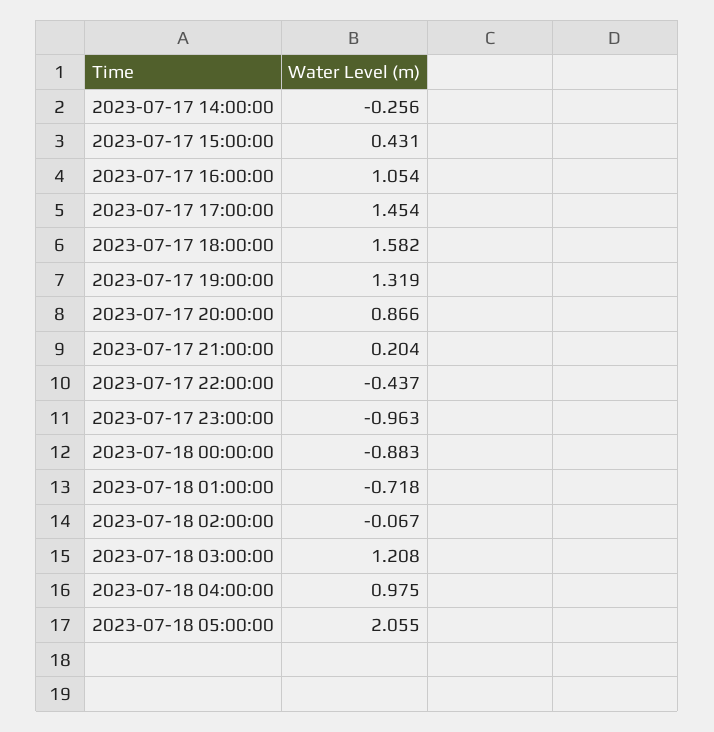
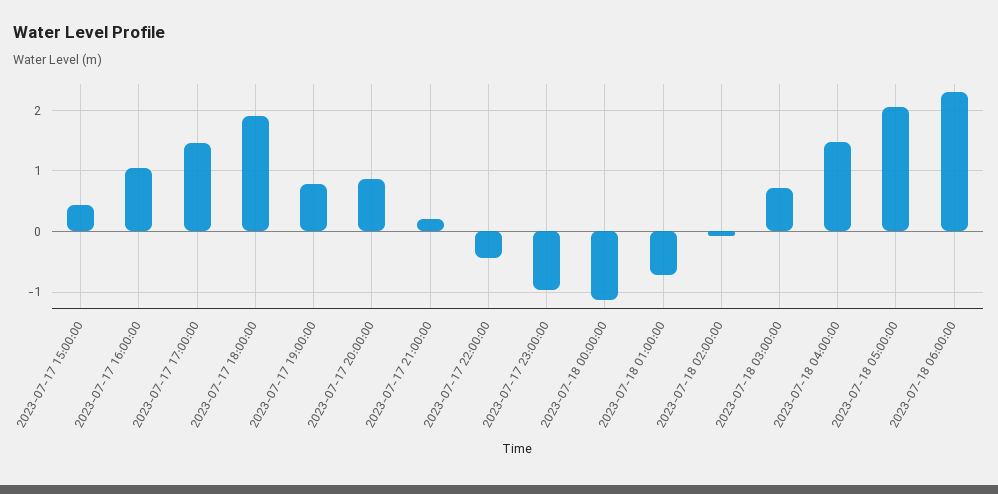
2023-07-17 14:00:00: -0.256 -> none
2023-07-17 18:00:00: 1.582 -> 1.9
2023-07-17 19:00:00: 1.319 -> 0.8
2023-07-18 00:00:00: -0.883 -> -1.1
2023-07-18 03:00:00: 1.208 -> 0.7
2023-07-18 04:00:00: 0.975 -> 1.5
2023-07-18 06:00:00: none -> 2.3

